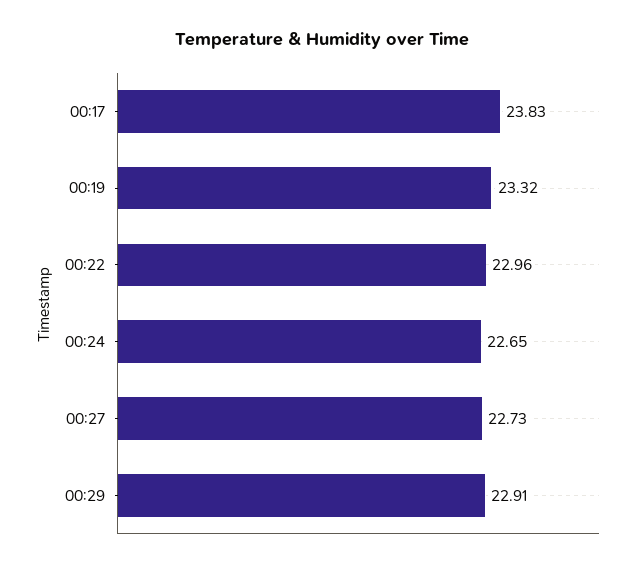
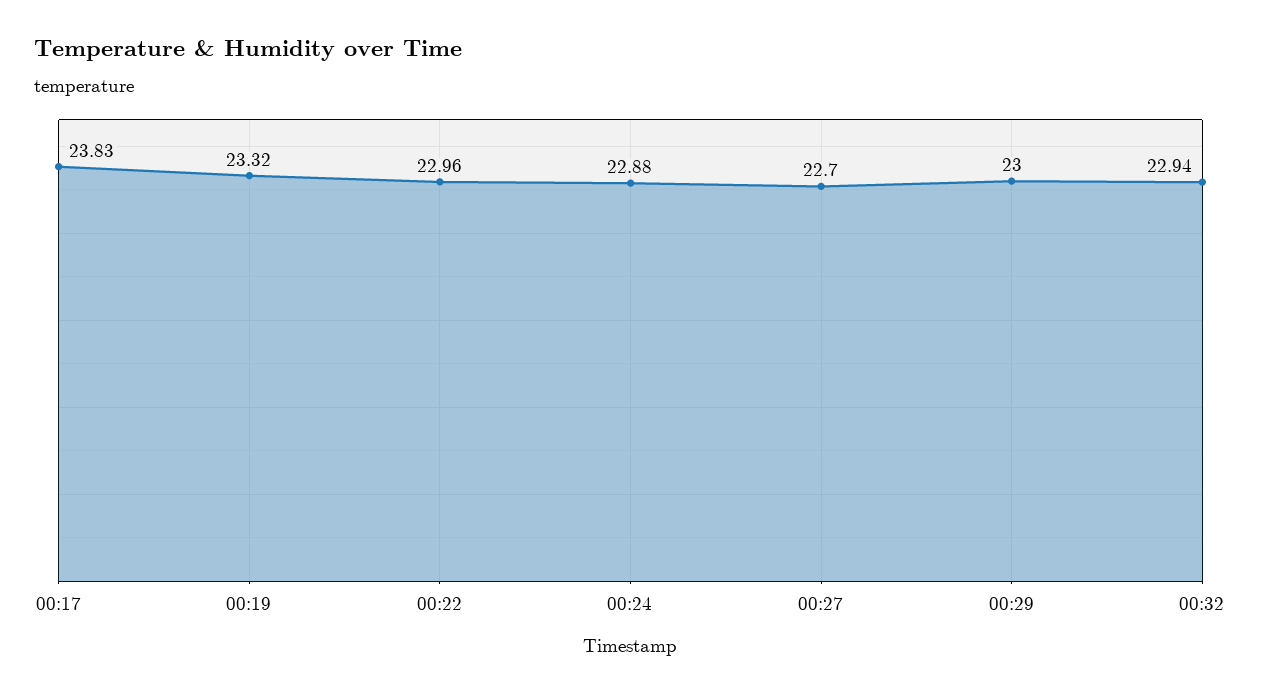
00:24: 22.65 -> 22.88
00:27: 22.73 -> 22.7
00:29: 22.91 -> 23
00:32: none -> 22.94

